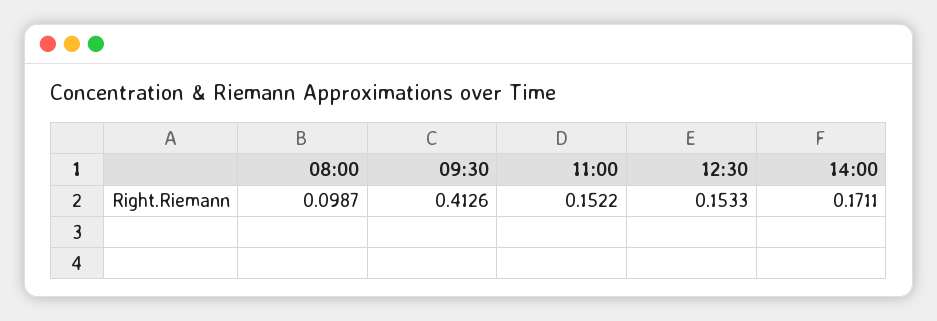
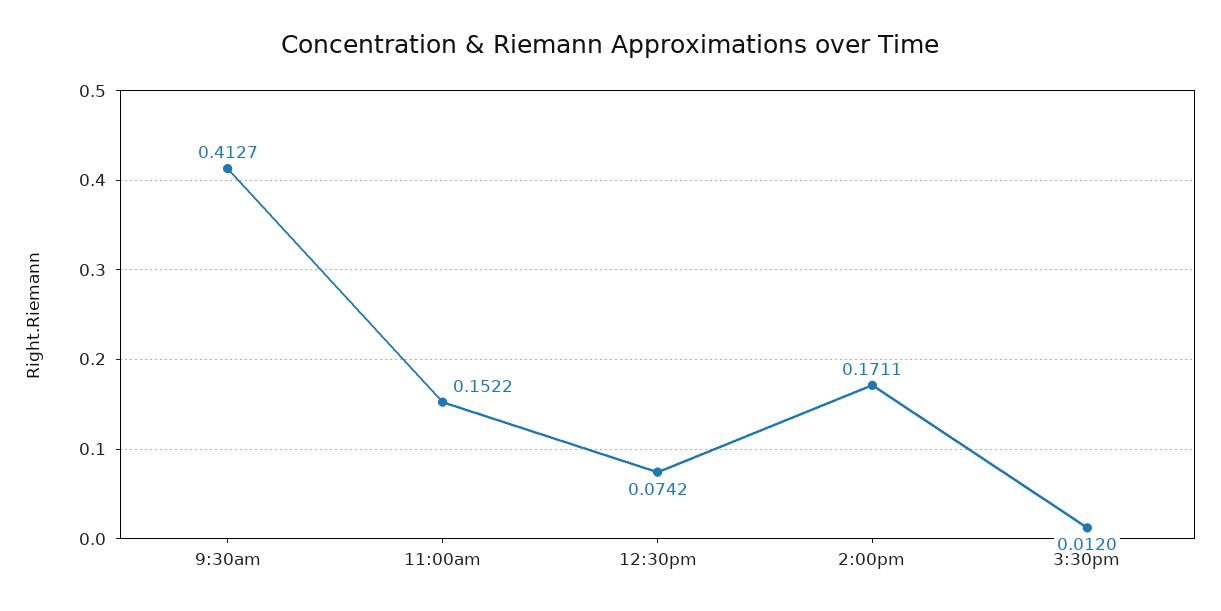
08:00: 0.0987 -> none
09:30: 0.4126 -> 0.4127
12:30: 0.1533 -> 0.0742
3:30pm: none -> 0.012

